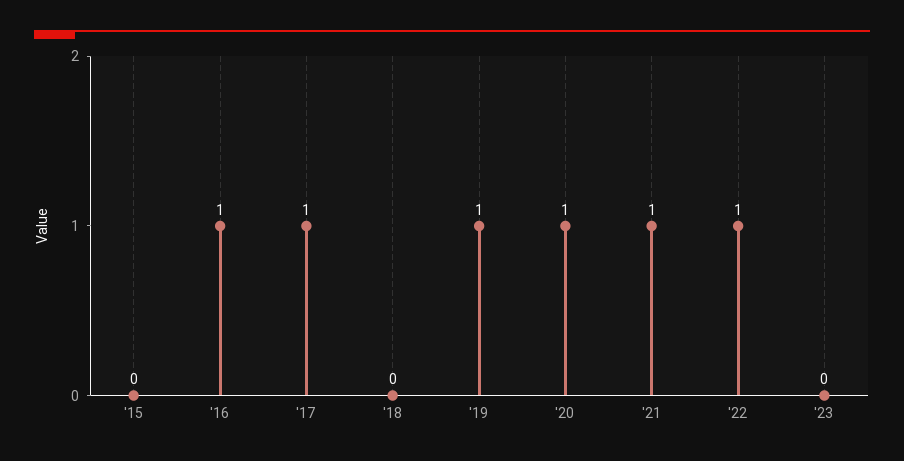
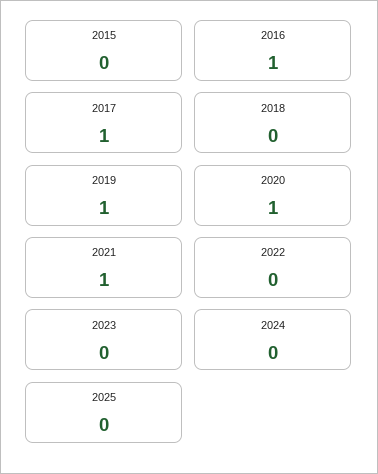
'22: 1 -> 0
2024: none -> 0
2025: none -> 0

